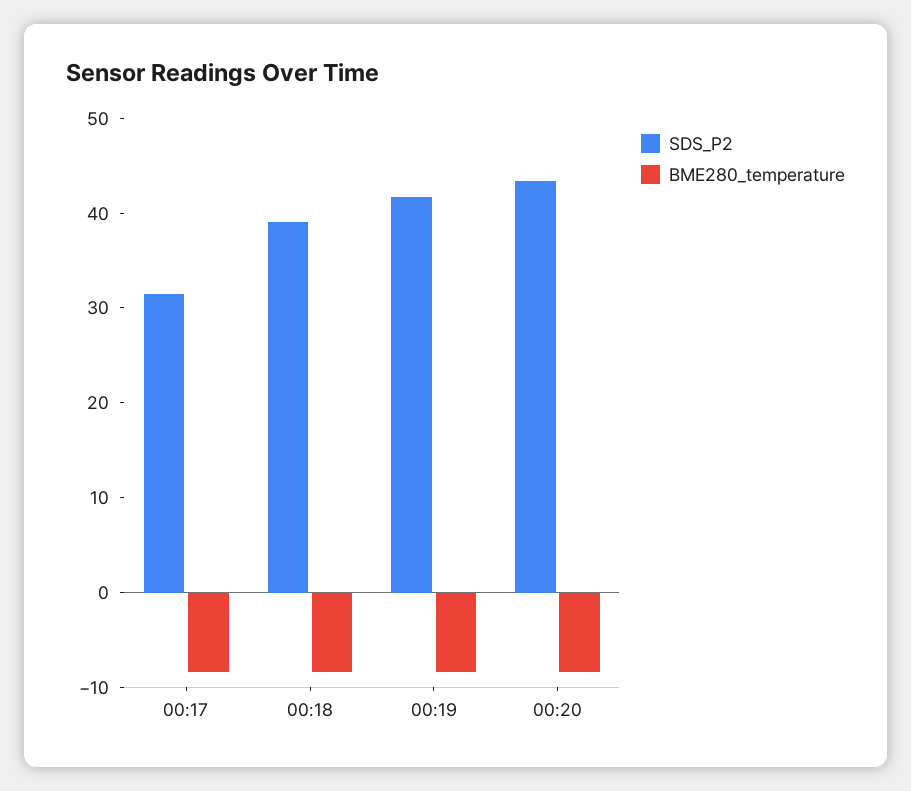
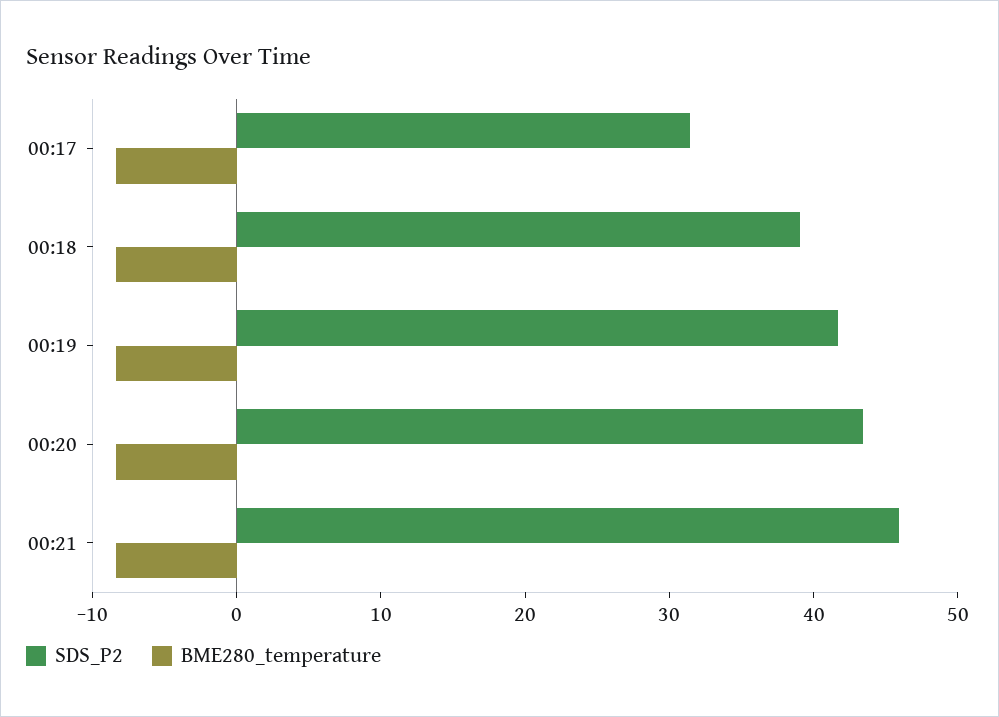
SDS_P2, 00:21: none -> 46
BME280_temperature, 00:21: none -> -8

